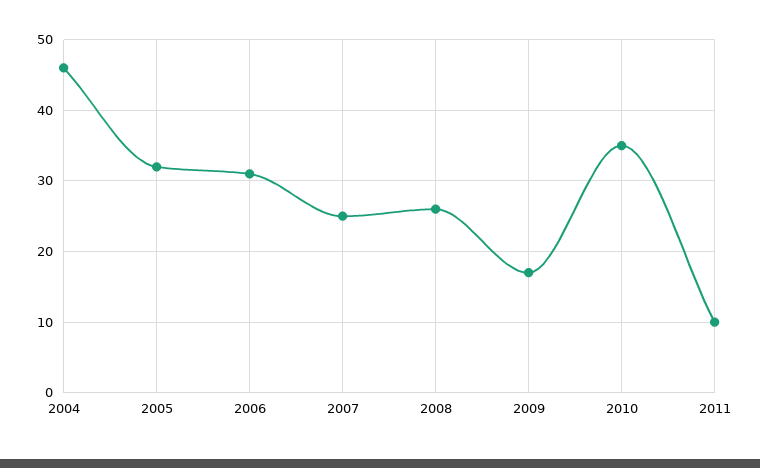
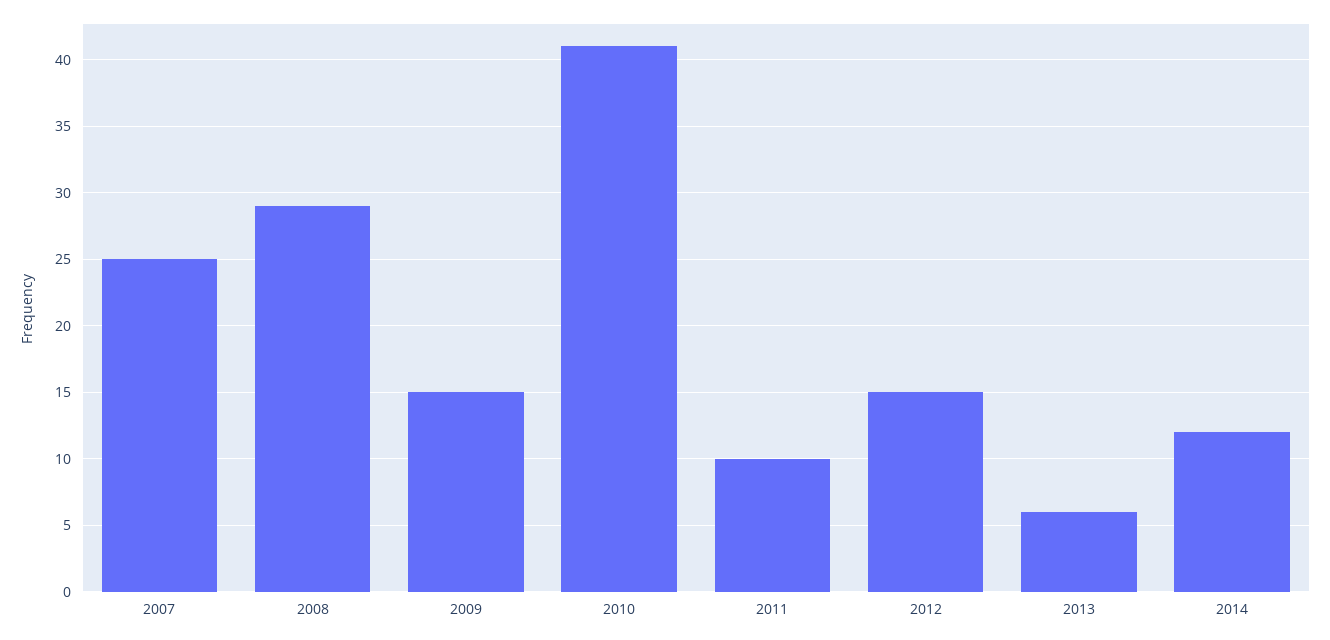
2004: 46 -> none
2005: 32 -> none
2006: 31 -> none
2008: 26 -> 29
2009: 17 -> 15
2010: 35 -> 41
2012: none -> 15
2013: none -> 6
2014: none -> 12

